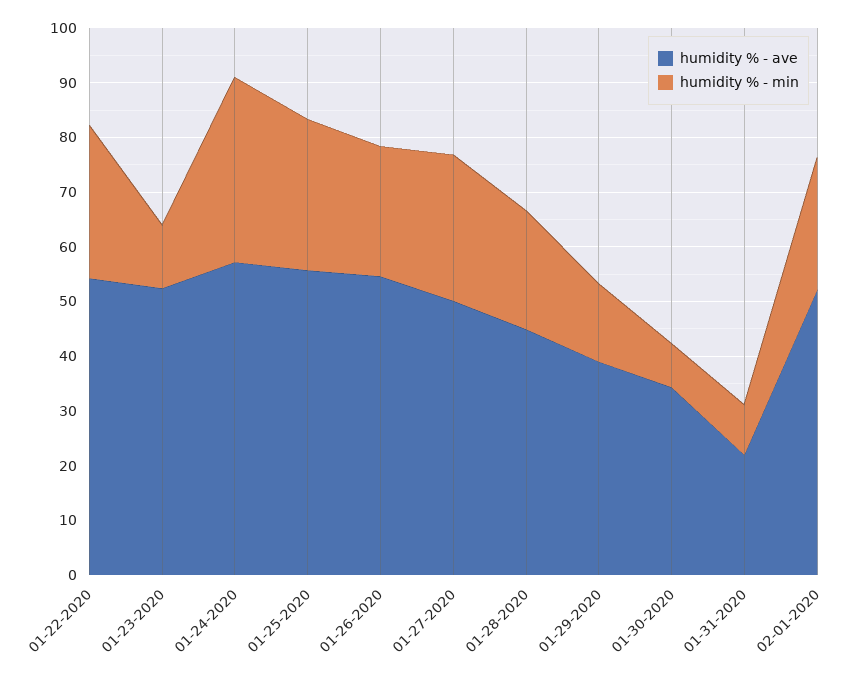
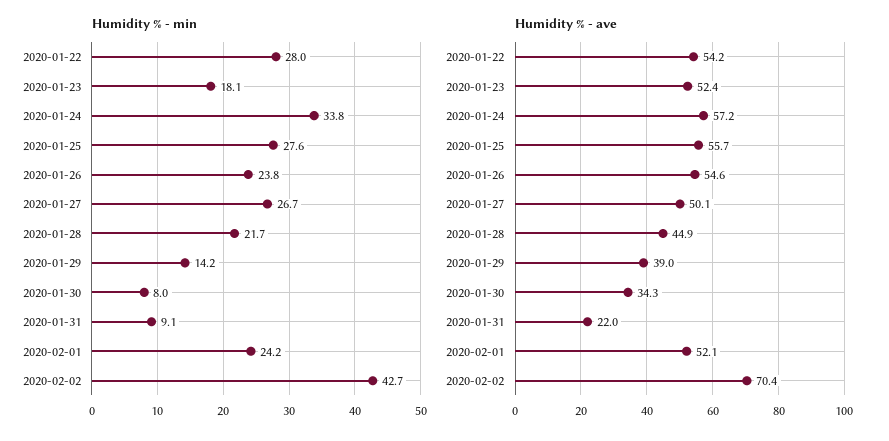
humidity % - min, 01-23-2020: 12 -> 18.1
humidity % - min, 2020-02-02: none -> 42.7
humidity % - ave, 2020-02-02: none -> 70.4

